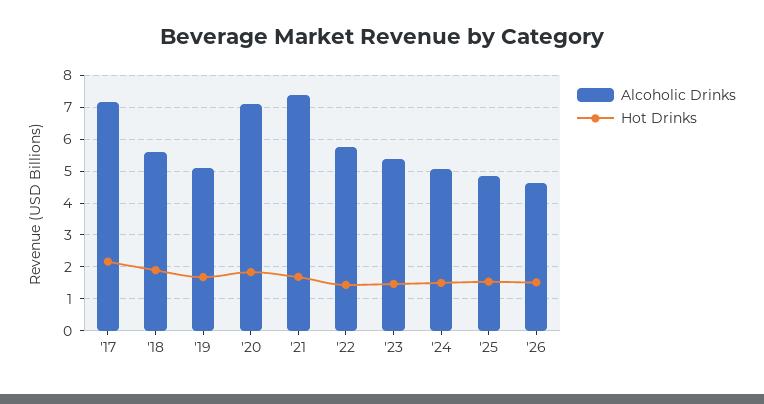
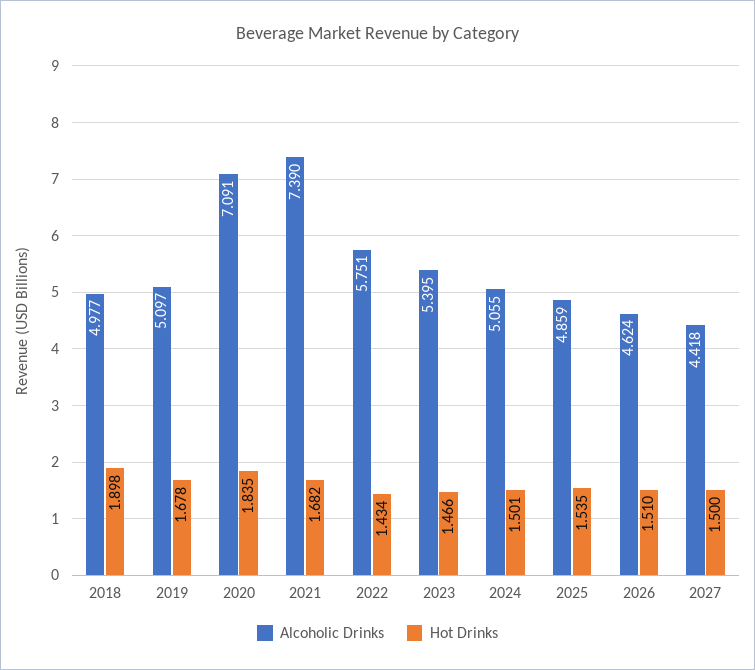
Alcoholic Drinks, '17: 7.2 -> none
Hot Drinks, '17: 2.2 -> none
Alcoholic Drinks, '18: 5.6 -> 4.977
Alcoholic Drinks, 2027: none -> 4.418
Hot Drinks, 2027: none -> 1.5

